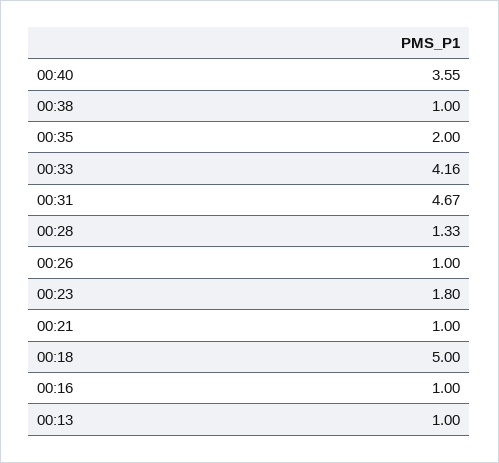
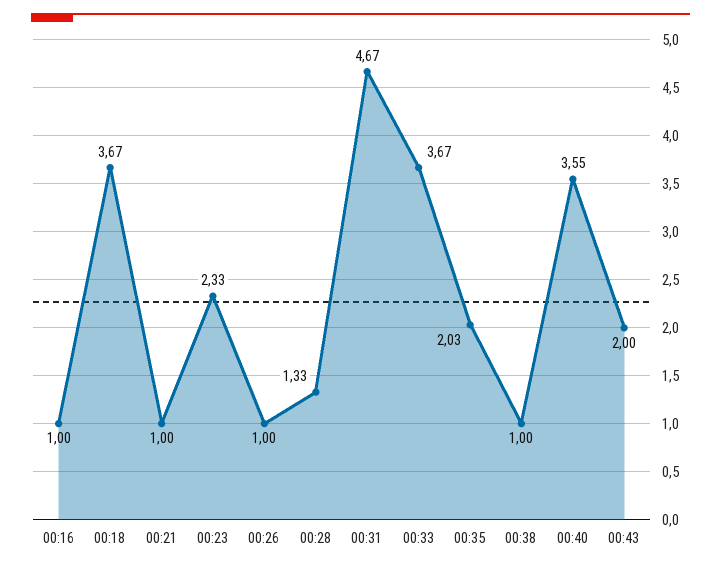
00:35: 2 -> 2.03
00:33: 4.16 -> 3.67
00:23: 1.8 -> 2.33
00:18: 5 -> 3.67
00:13: 1 -> none
00:43: none -> 2

